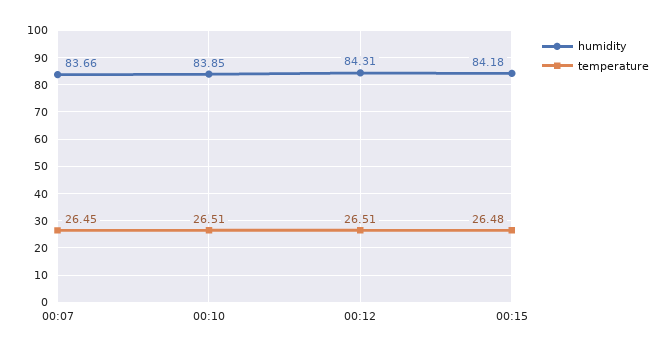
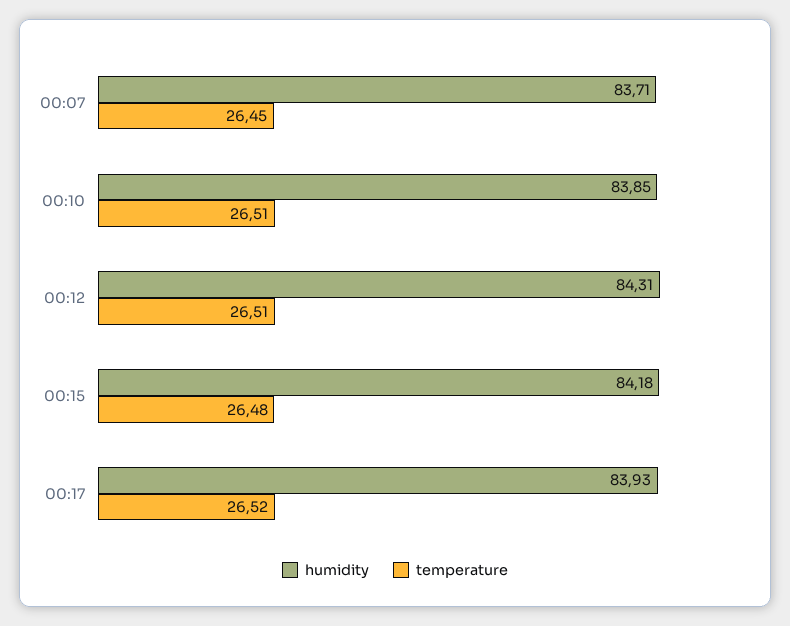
humidity, 00:07: 83.66 -> 83.71
humidity, 00:17: none -> 83.93
temperature, 00:17: none -> 26.52

